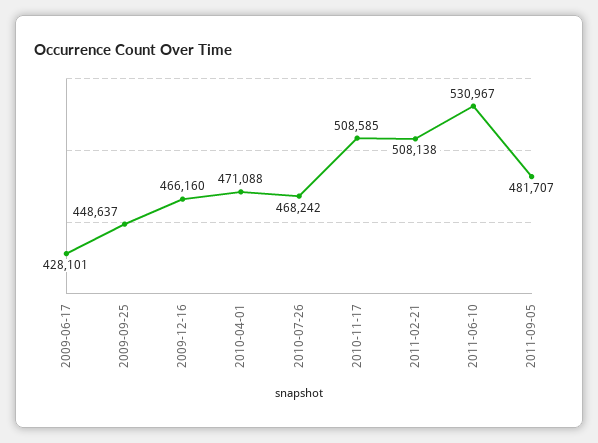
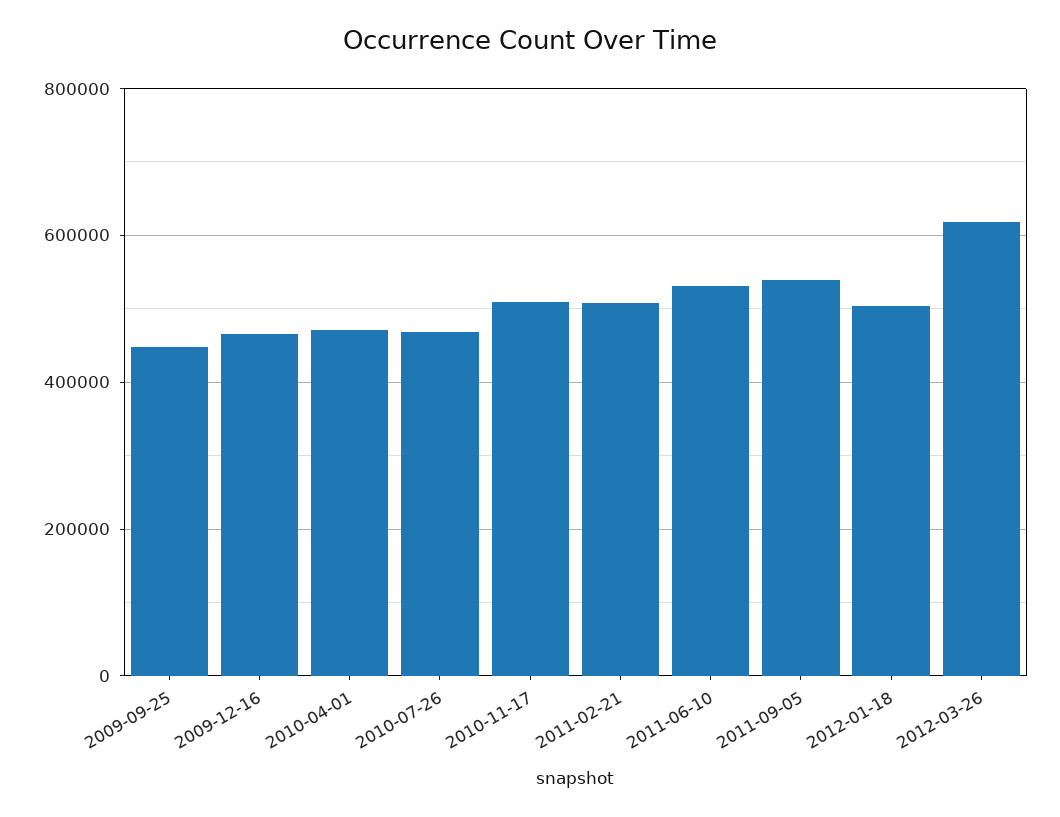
2009-06-17: 428101 -> none
2011-09-05: 481707 -> 540000
2012-01-18: none -> 500000
2012-03-26: none -> 620000

